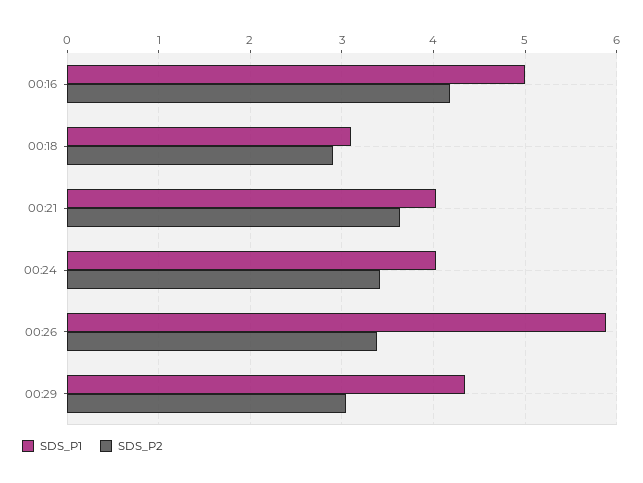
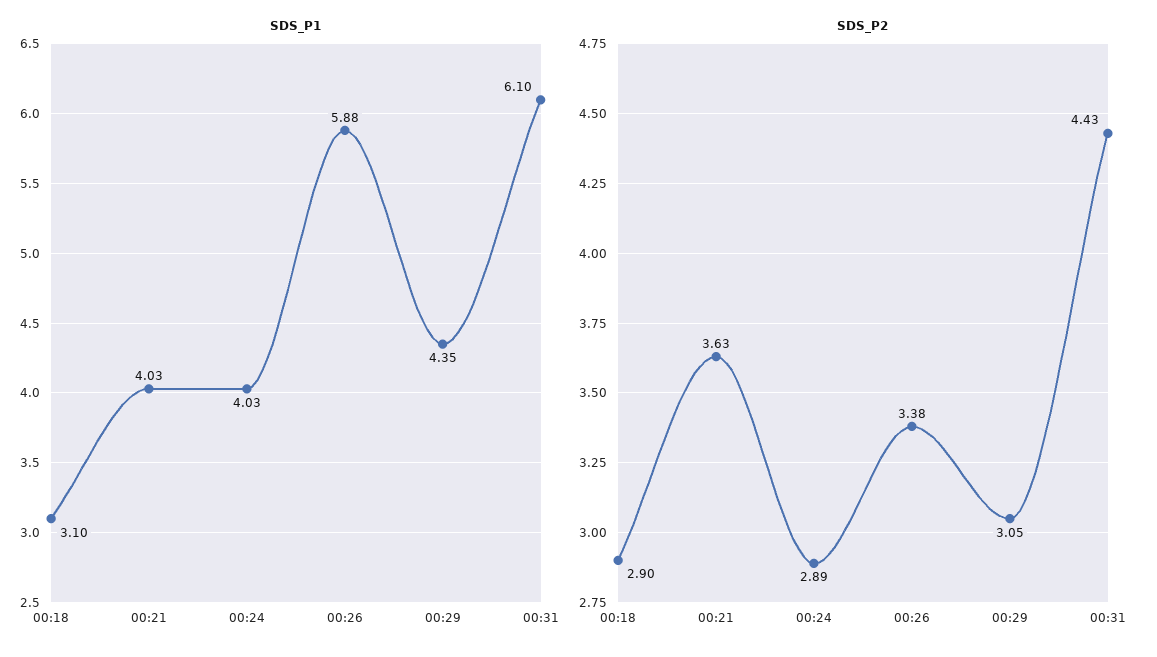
SDS_P1, 00:16: 5 -> none
SDS_P2, 00:16: 4.2 -> none
SDS_P2, 00:24: 3.4 -> 2.89
SDS_P1, 00:31: none -> 6.1
SDS_P2, 00:31: none -> 4.43

